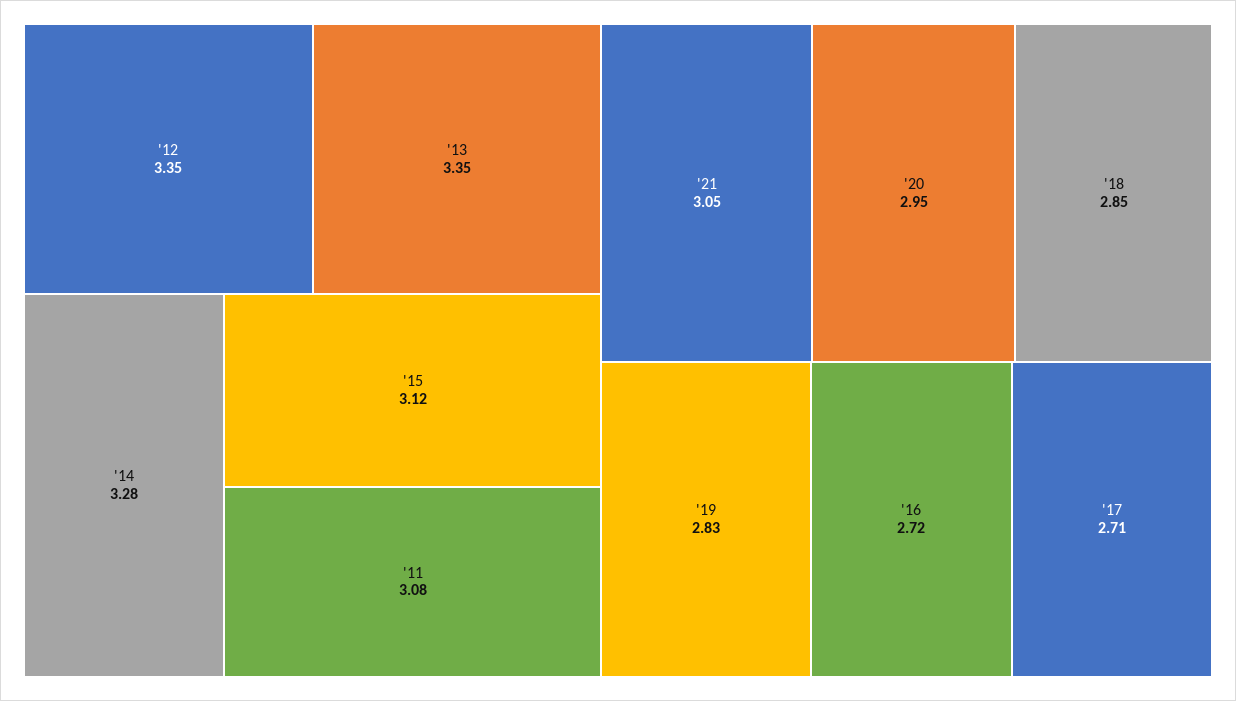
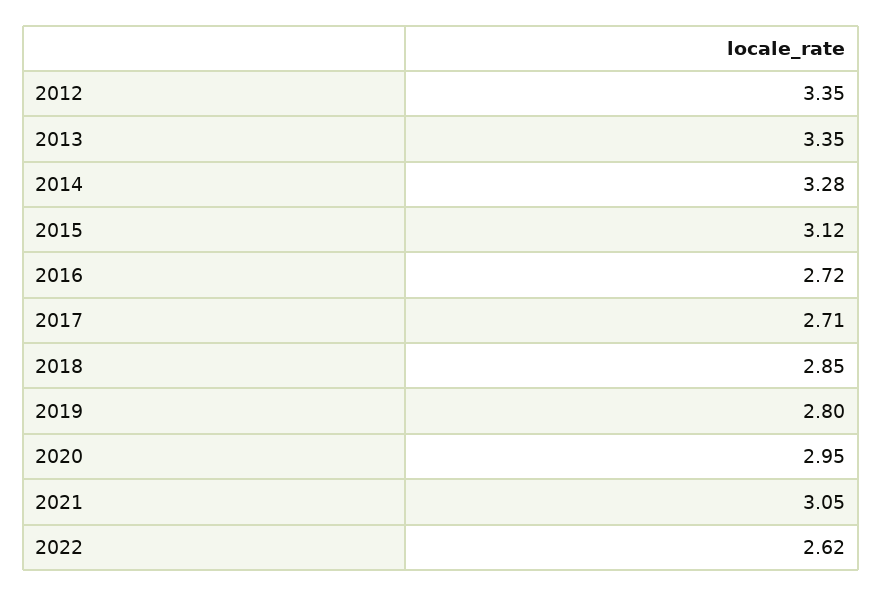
'11: 3.08 -> none
'19: 2.83 -> 2.8
2022: none -> 2.62

